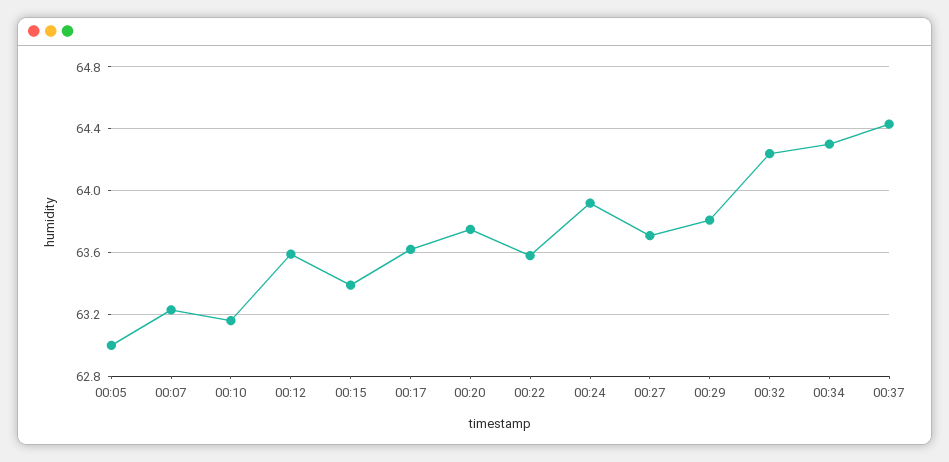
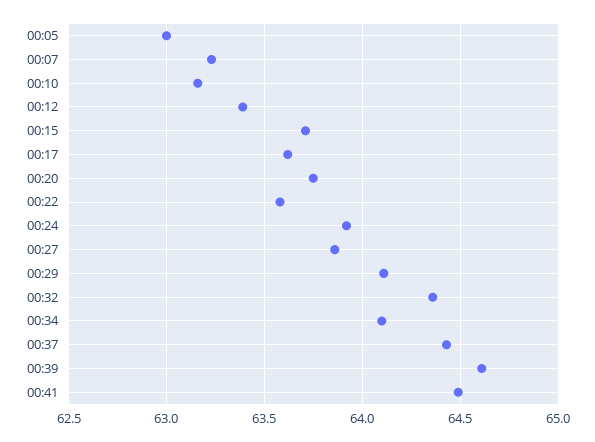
00:12: 63.6 -> 63.4
00:15: 63.4 -> 63.7
00:27: 63.7 -> 63.85
00:29: 63.8 -> 64.1
00:32: 64.25 -> 64.35
00:34: 64.3 -> 64.1
00:39: none -> 64.6
00:41: none -> 64.5

